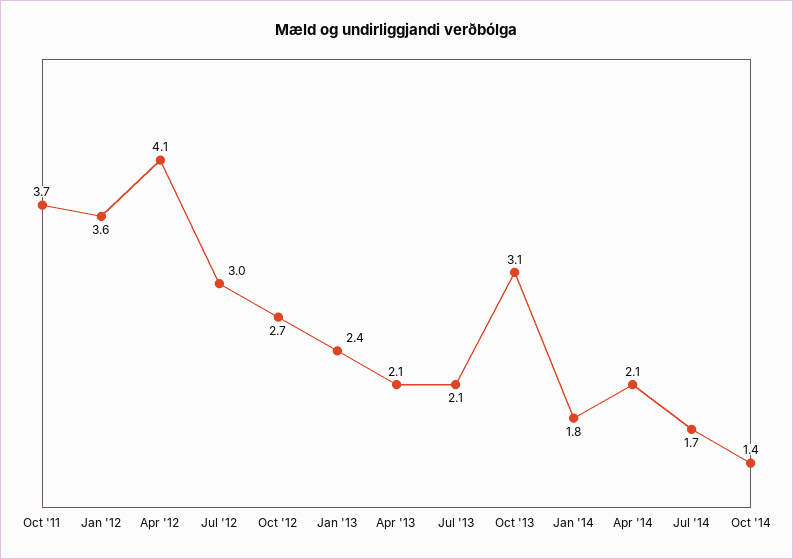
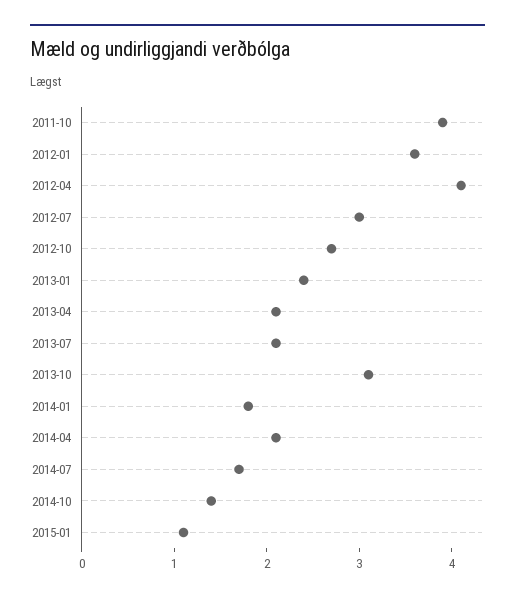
Oct '11: 3.7 -> 3.9
2015-01: none -> 1.1

